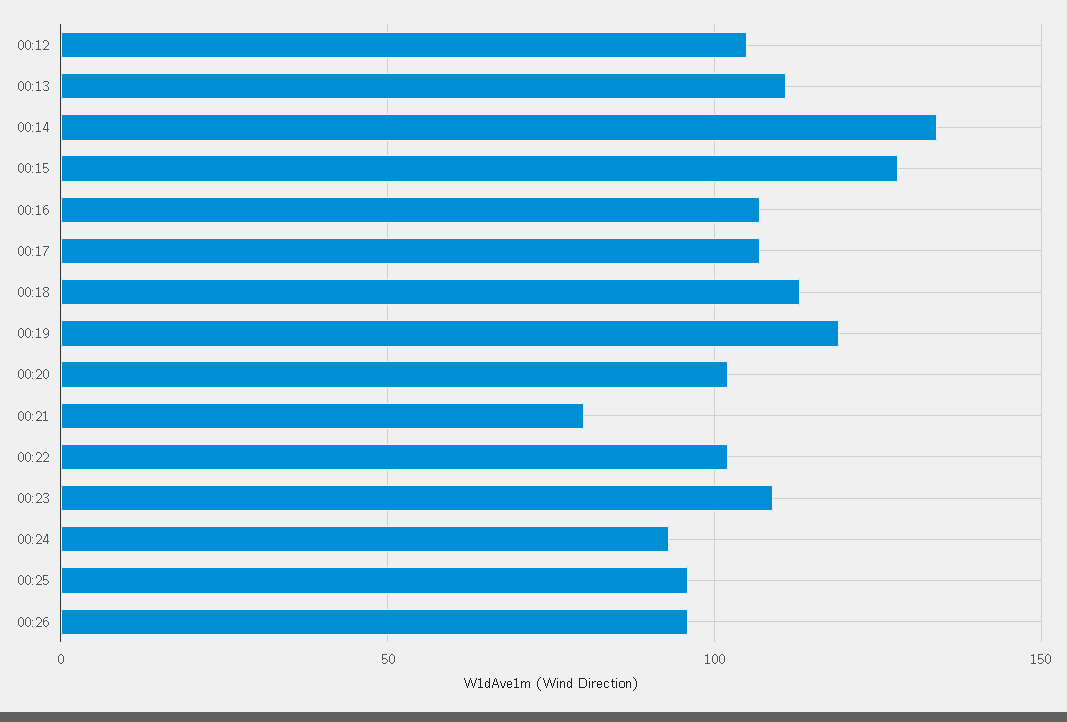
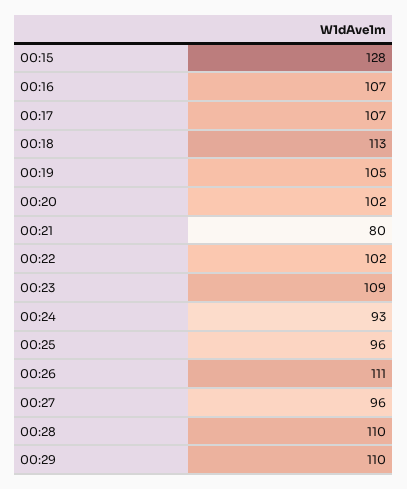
00:12: 105 -> none
00:13: 110 -> none
00:14: 135 -> none
00:19: 120 -> 105
00:26: 95 -> 111
00:27: none -> 96
00:28: none -> 110
00:29: none -> 110

